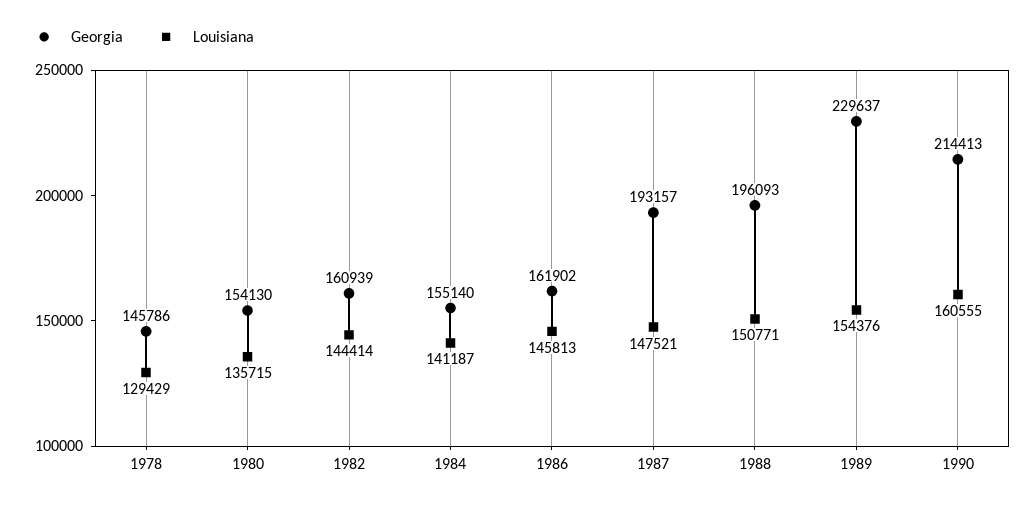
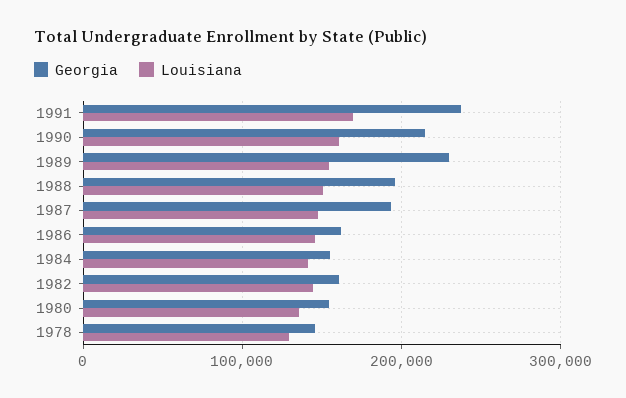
Georgia, 1991: none -> 240000
Louisiana, 1991: none -> 170000

